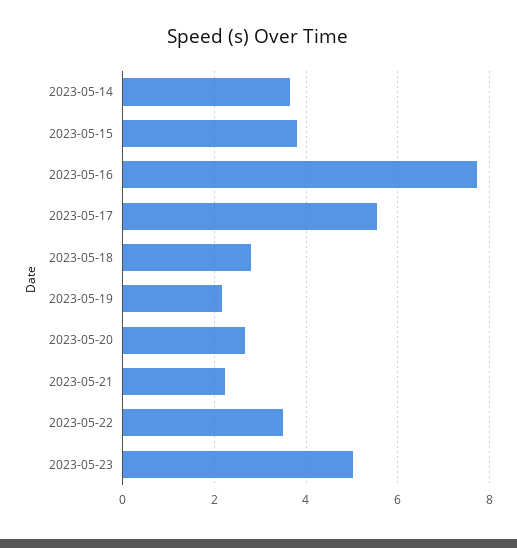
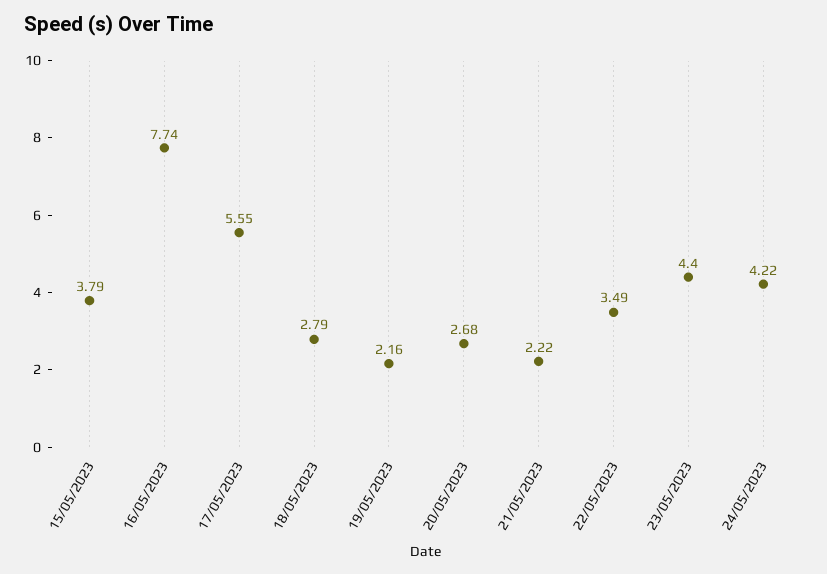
2023-05-14: 3.6 -> none
2023-05-23: 5 -> 4.4
24/05/2023: none -> 4.22

